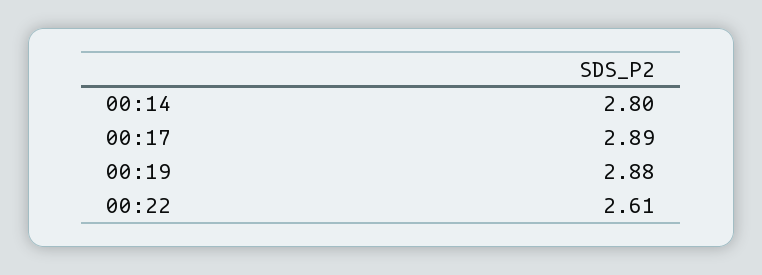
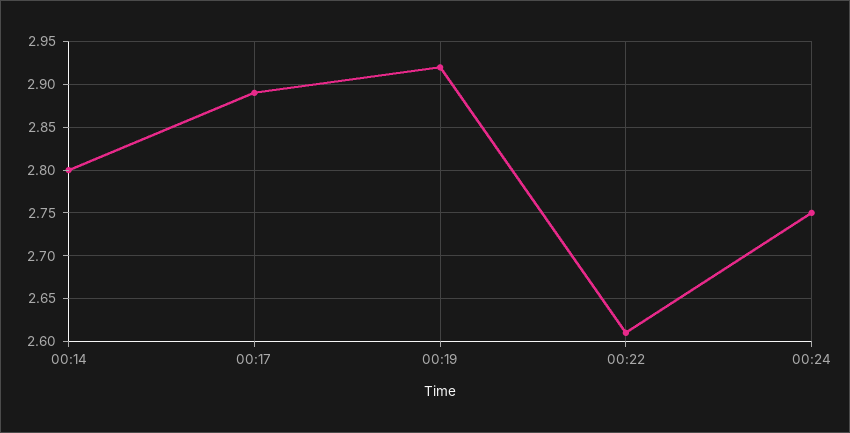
00:19: 2.88 -> 2.92
00:24: none -> 2.75

